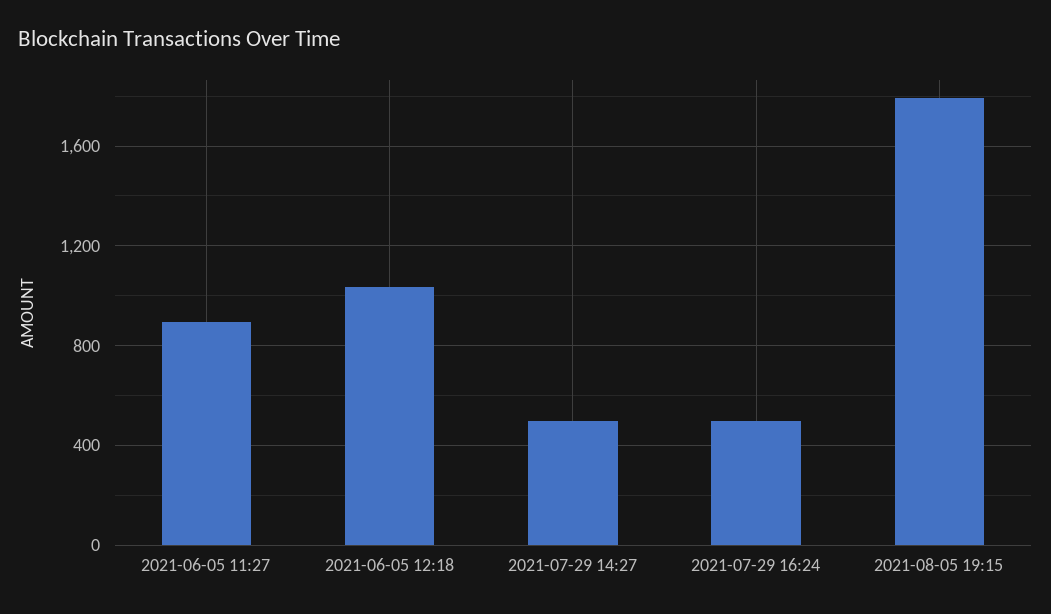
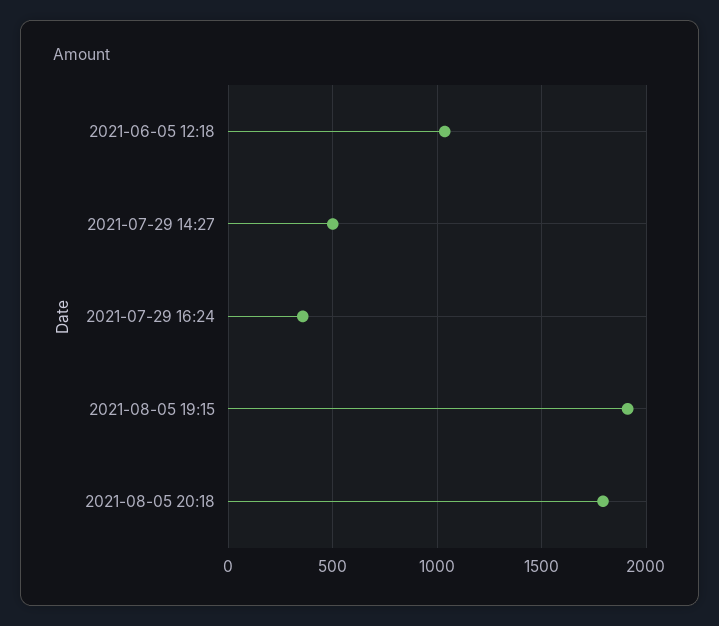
2021-06-05 11:27: 900 -> none
2021-07-29 16:24: 500 -> 350
2021-08-05 19:15: 1800 -> 1900
2021-08-05 20:18: none -> 1800

